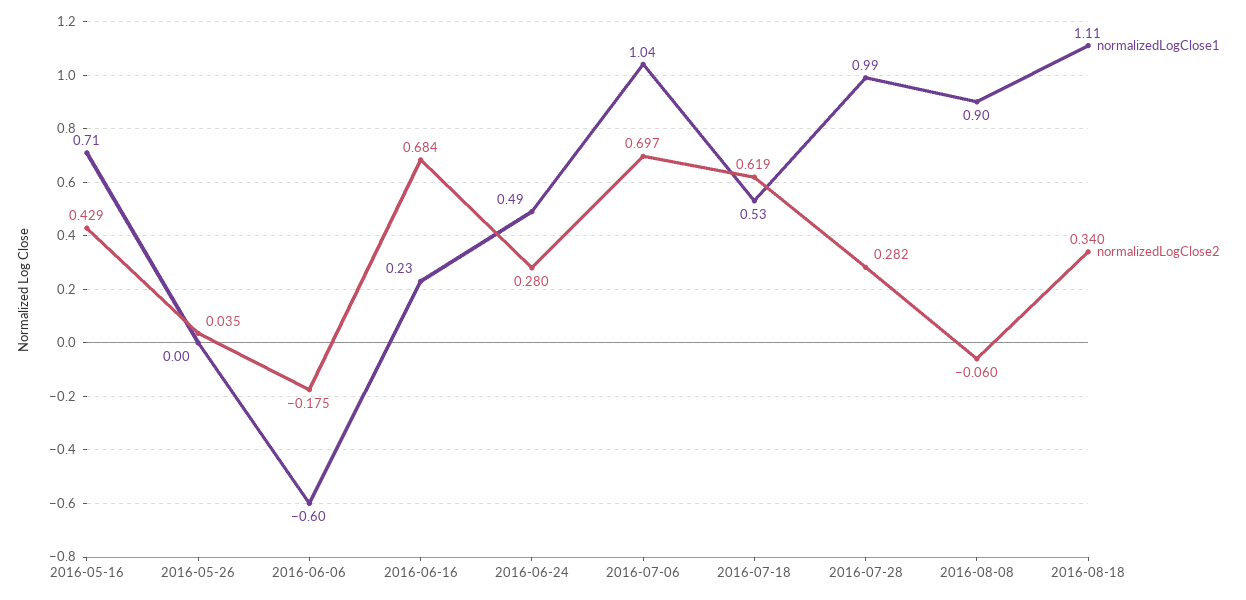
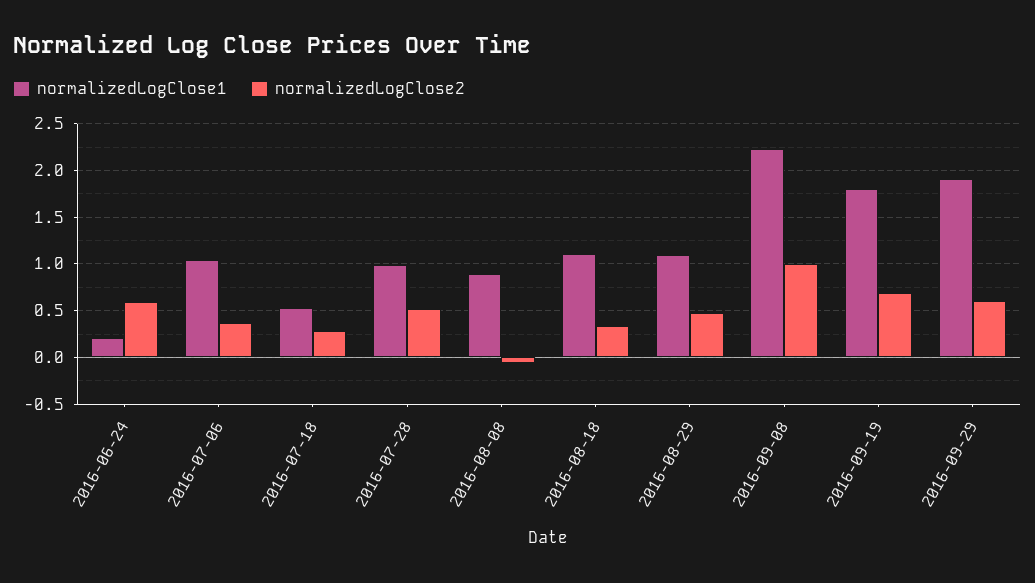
normalizedLogClose1, 2016-05-16: 0.71 -> none
normalizedLogClose2, 2016-05-16: 0.429 -> none
normalizedLogClose1, 2016-05-26: 0 -> none
normalizedLogClose2, 2016-05-26: 0.035 -> none
normalizedLogClose1, 2016-06-06: -0.6 -> none
normalizedLogClose2, 2016-06-06: -0.175 -> none
normalizedLogClose1, 2016-06-16: 0.23 -> none
normalizedLogClose2, 2016-06-16: 0.684 -> none
normalizedLogClose1, 2016-06-24: 0.49 -> 0.2
normalizedLogClose2, 2016-06-24: 0.28 -> 0.6
normalizedLogClose2, 2016-07-06: 0.697 -> 0.4
normalizedLogClose2, 2016-07-18: 0.619 -> 0.3
normalizedLogClose2, 2016-07-28: 0.282 -> 0.5
normalizedLogClose1, 2016-08-29: none -> 1.1
normalizedLogClose2, 2016-08-29: none -> 0.5
normalizedLogClose1, 2016-09-08: none -> 2.2
normalizedLogClose2, 2016-09-08: none -> 1
normalizedLogClose1, 2016-09-19: none -> 1.8
normalizedLogClose2, 2016-09-19: none -> 0.7
normalizedLogClose1, 2016-09-29: none -> 1.9
normalizedLogClose2, 2016-09-29: none -> 0.6

